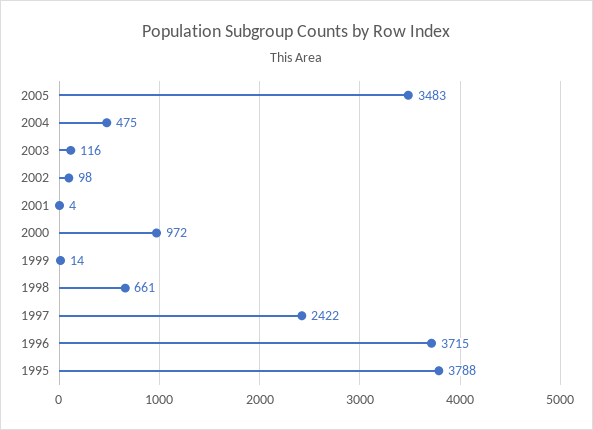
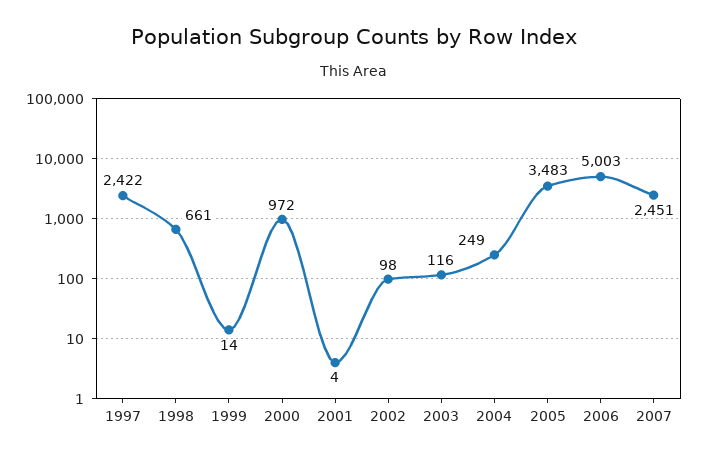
2004: 475 -> 249
1996: 3715 -> none
1995: 3788 -> none
2006: none -> 5003
2007: none -> 2451

